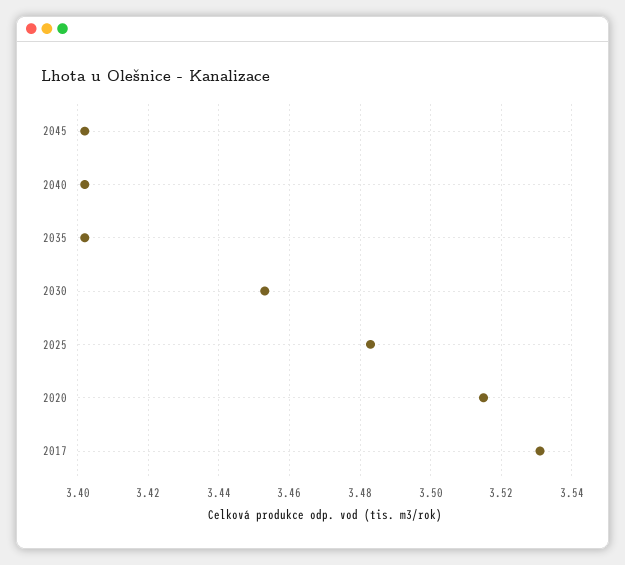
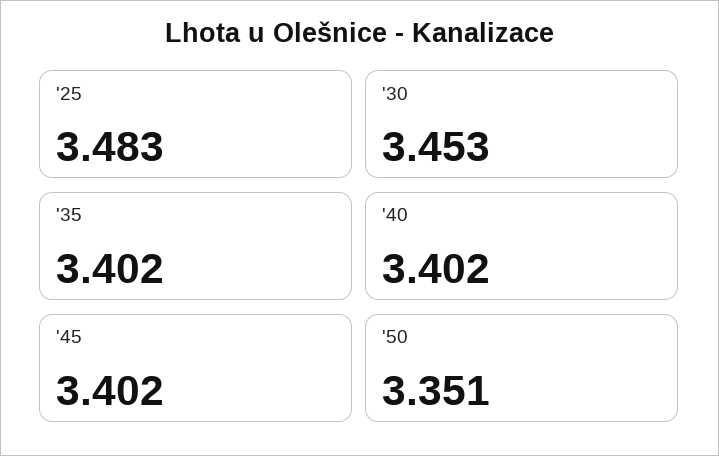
2020: 3.515 -> none
2017: 3.53 -> none
'50: none -> 3.351

